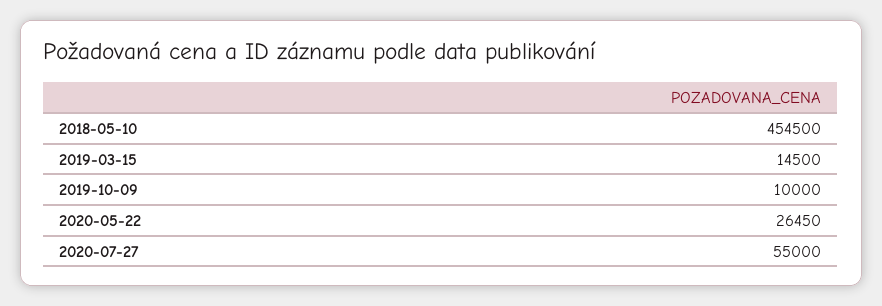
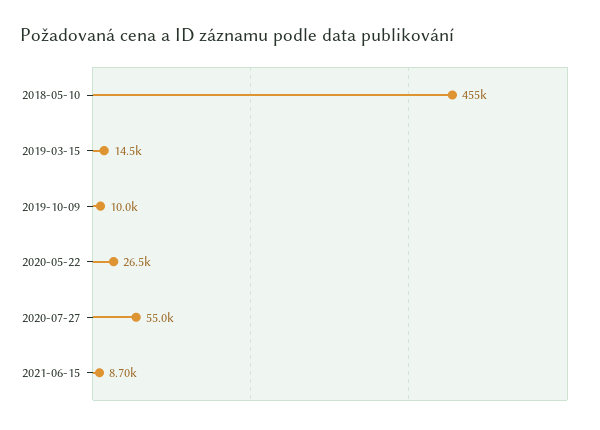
2021-06-15: none -> 8700

